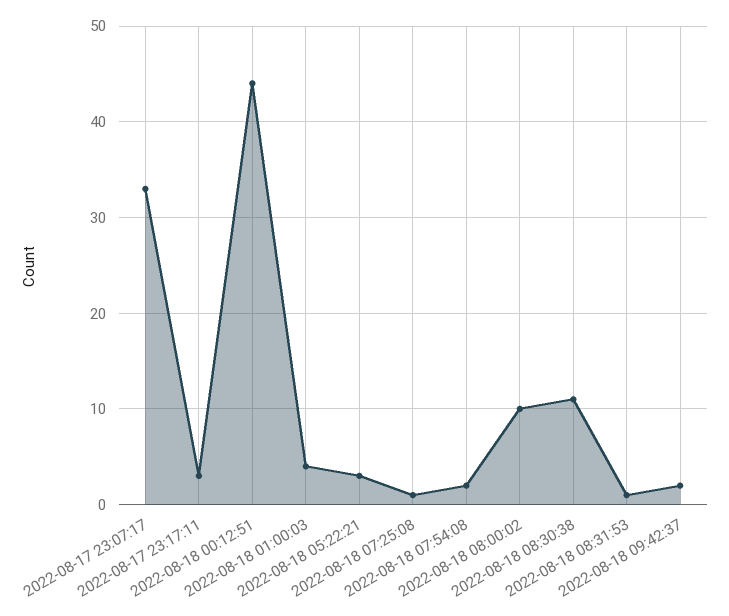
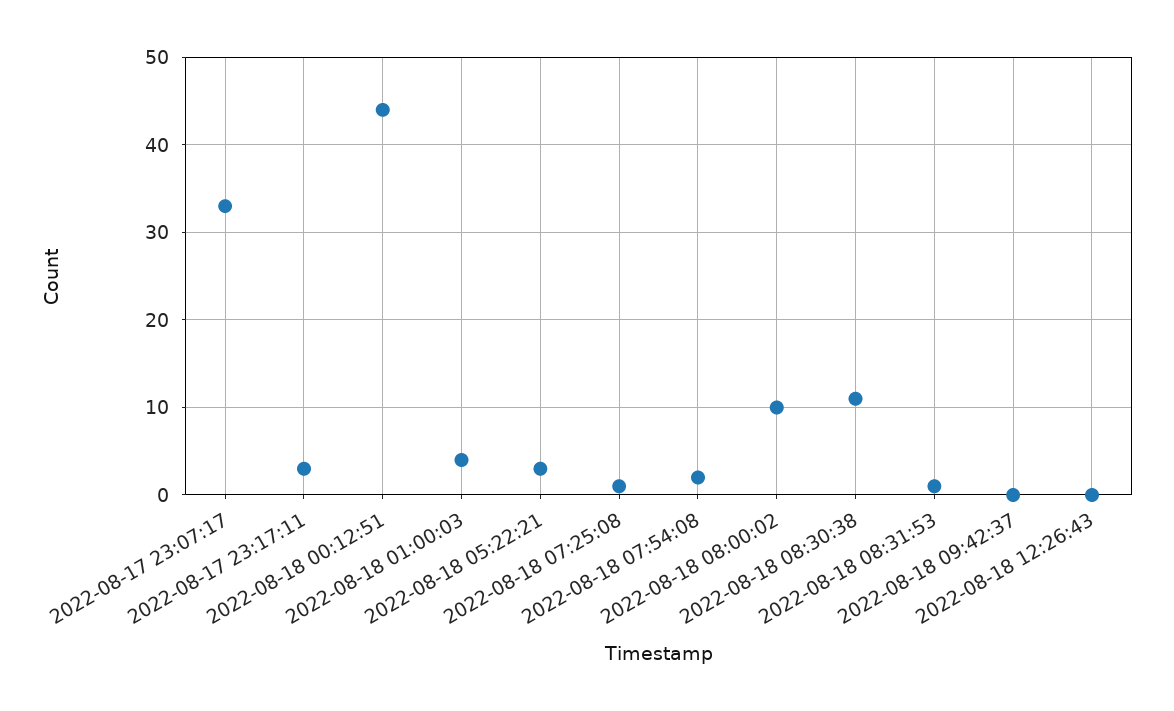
2022-08-18 09:42:37: 2 -> 0
2022-08-18 12:26:43: none -> 0

